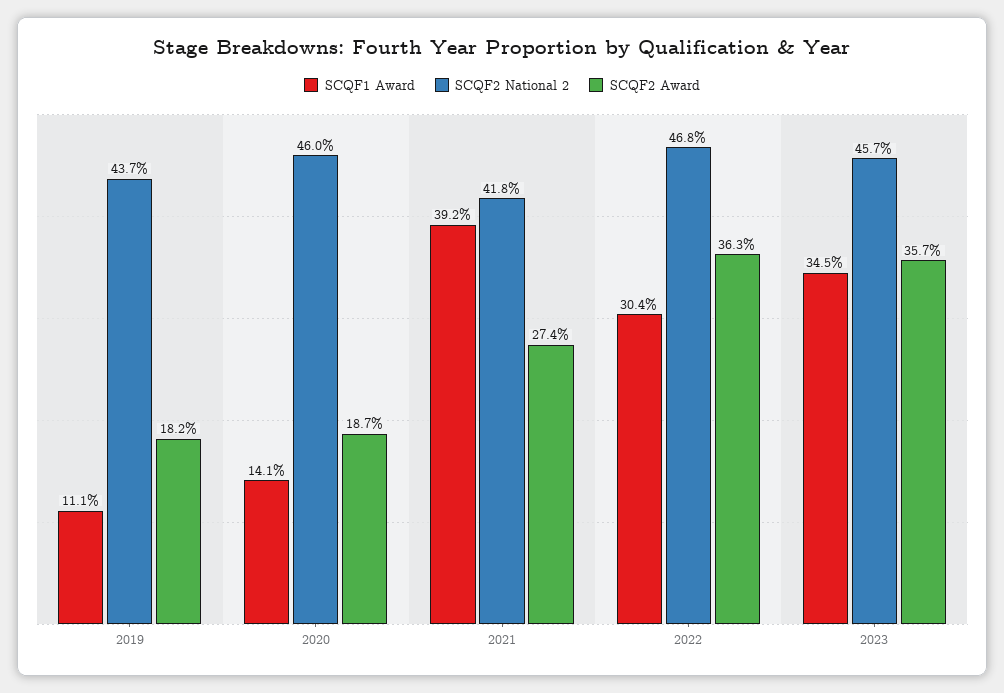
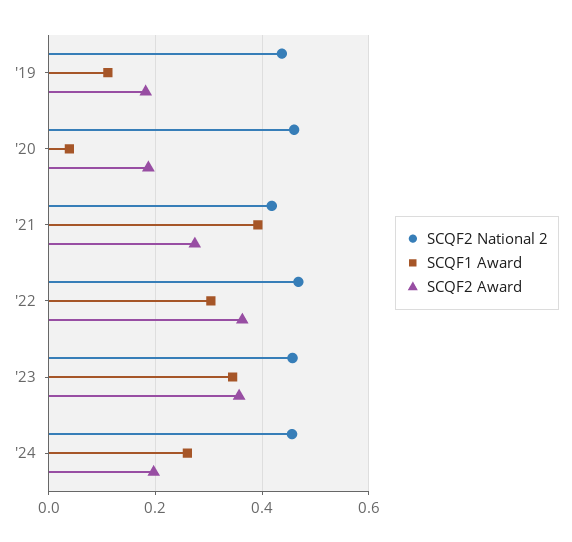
SCQF1 Award, 2020: 0.141 -> 0.04
SCQF2 National 2, '24: none -> 0.46
SCQF1 Award, '24: none -> 0.26
SCQF2 Award, '24: none -> 0.2

